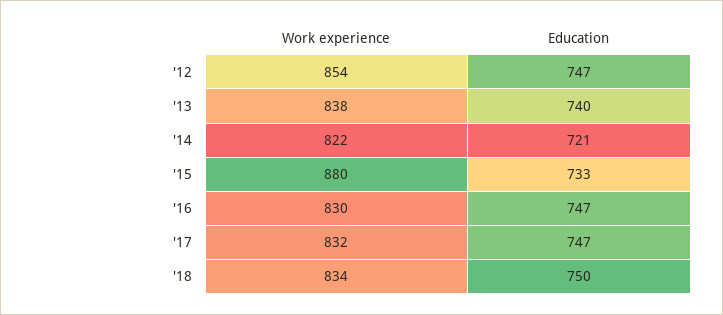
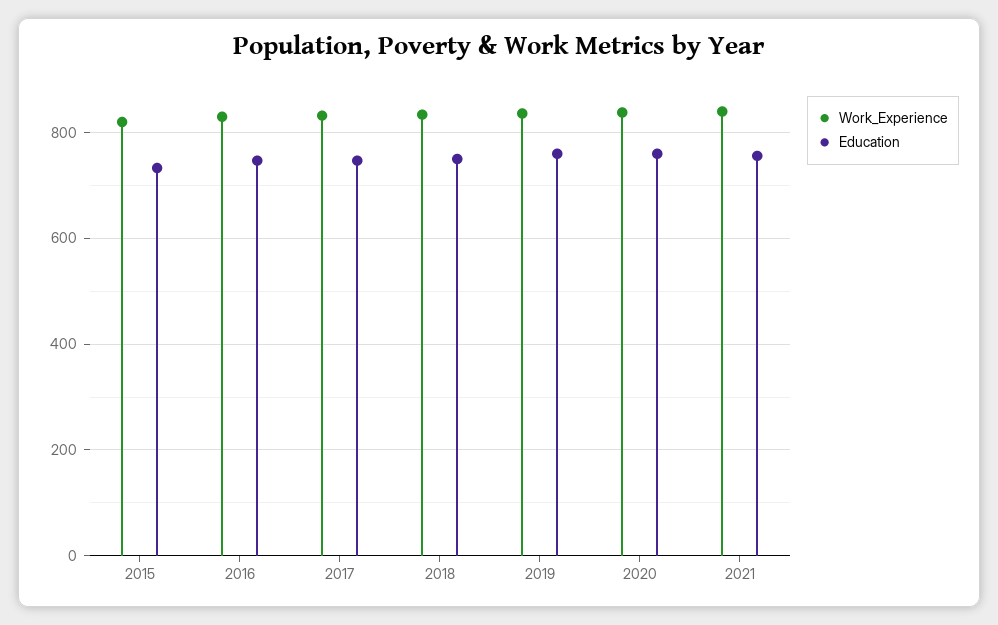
Work experience, '12: 854 -> none
Education, '12: 747 -> none
Work experience, '13: 838 -> none
Education, '13: 740 -> none
Work experience, '14: 822 -> none
Education, '14: 721 -> none
Work experience, '15: 880 -> 820
Work experience, 2019: none -> 840
Education, 2019: none -> 760
Work experience, 2020: none -> 840
Education, 2020: none -> 760
Work experience, 2021: none -> 840
Education, 2021: none -> 760

